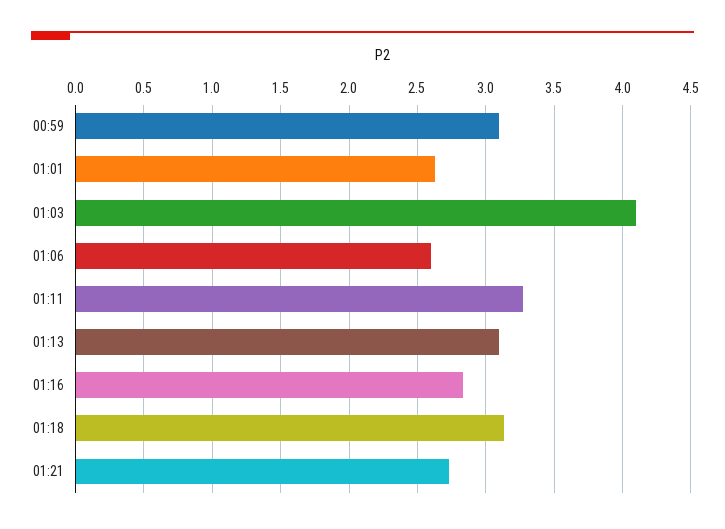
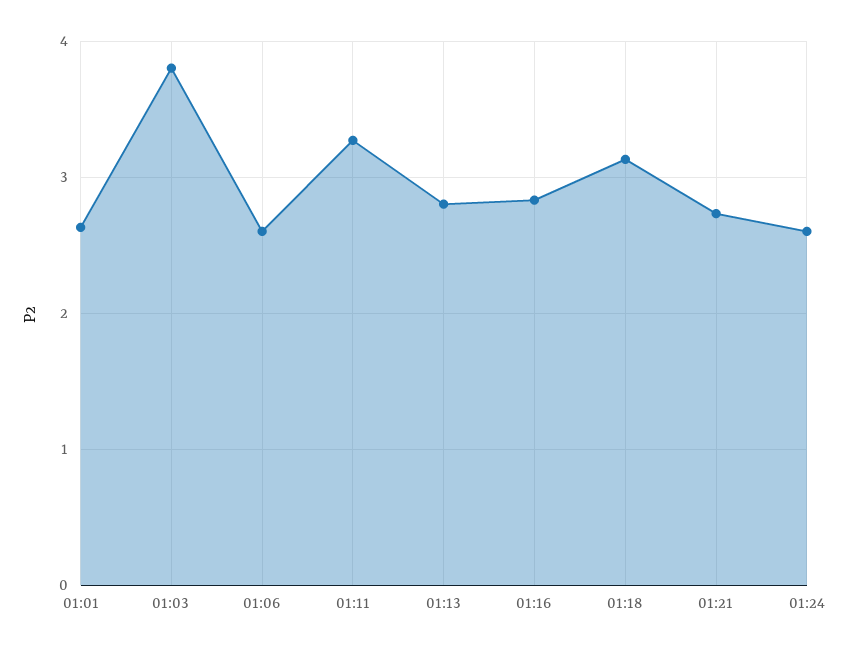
00:59: 3.1 -> none
01:03: 4.1 -> 3.8
01:13: 3.1 -> 2.8
01:24: none -> 2.6

